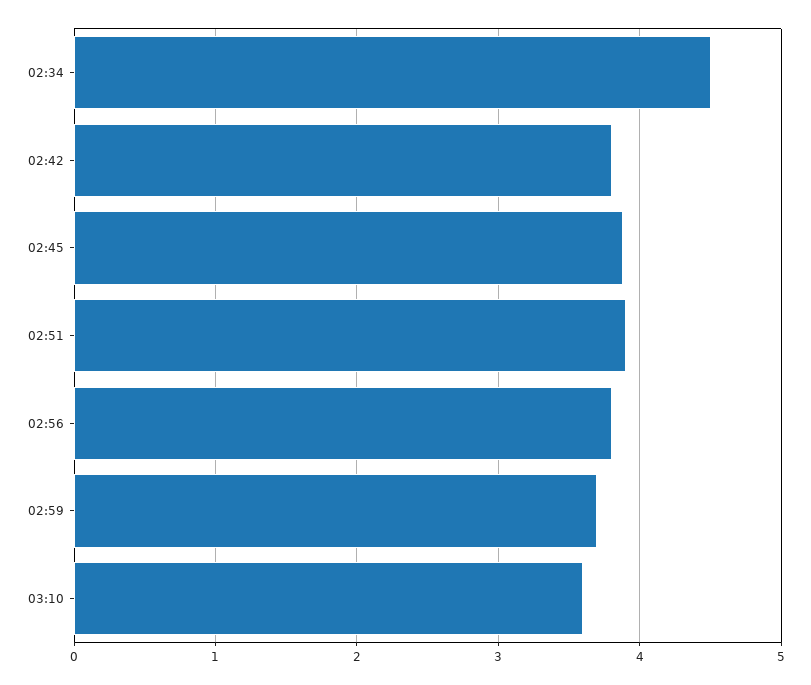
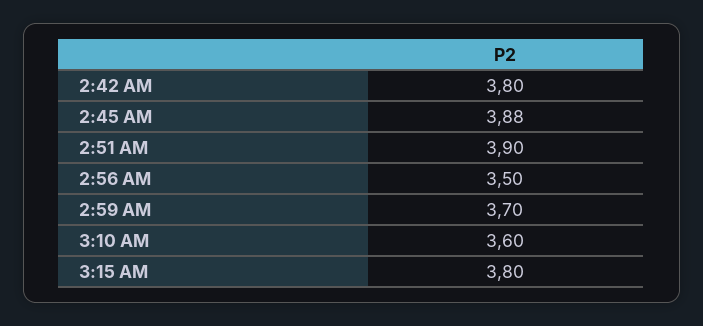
02:34: 4.5 -> none
02:56: 3.8 -> 3.5
3:15 AM: none -> 3.8

